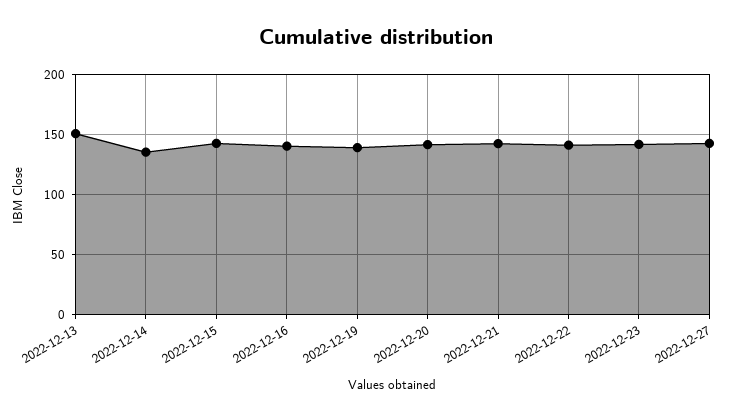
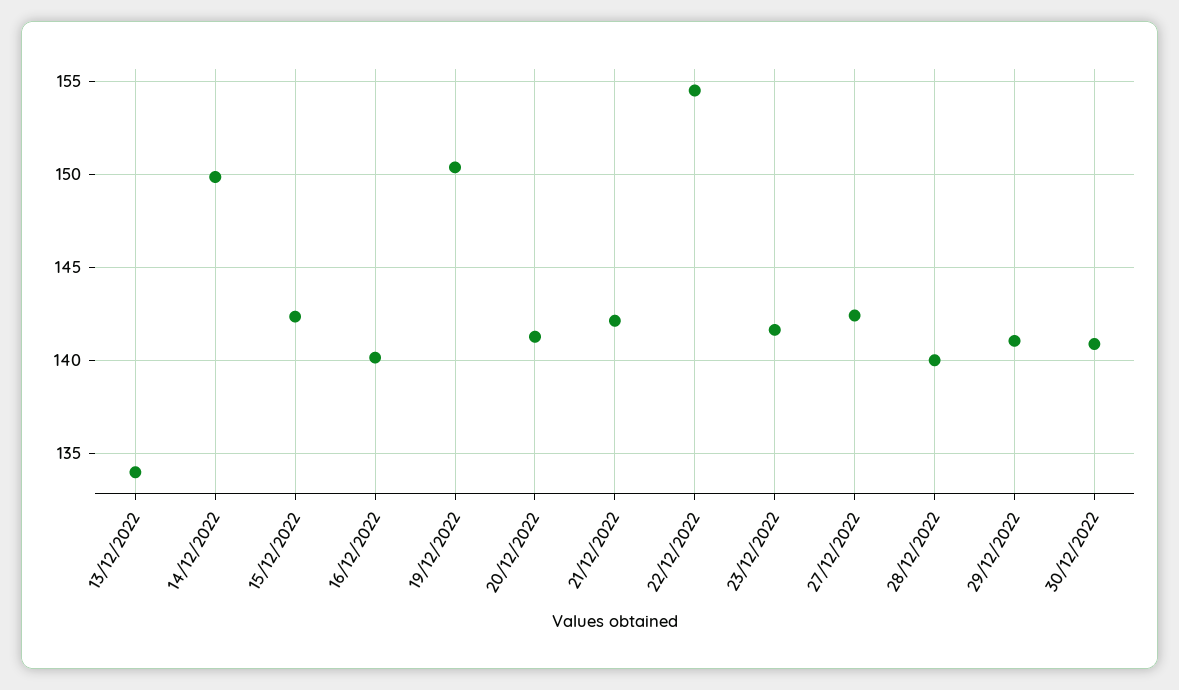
2022-12-13: 150 -> 134
2022-12-14: 135 -> 150
2022-12-19: 140 -> 150.5
2022-12-22: 140 -> 154.5
28/12/2022: none -> 140
29/12/2022: none -> 141
30/12/2022: none -> 141

